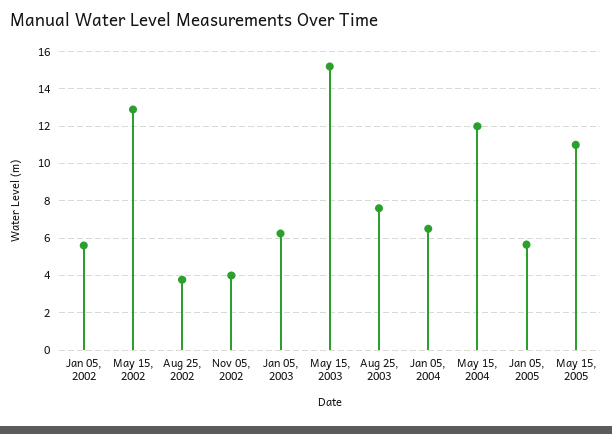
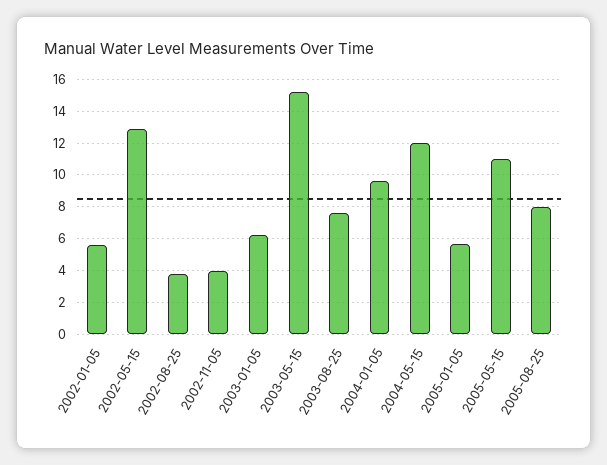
Jan 05, 2004: 6.5 -> 9.5
2005-08-25: none -> 8

